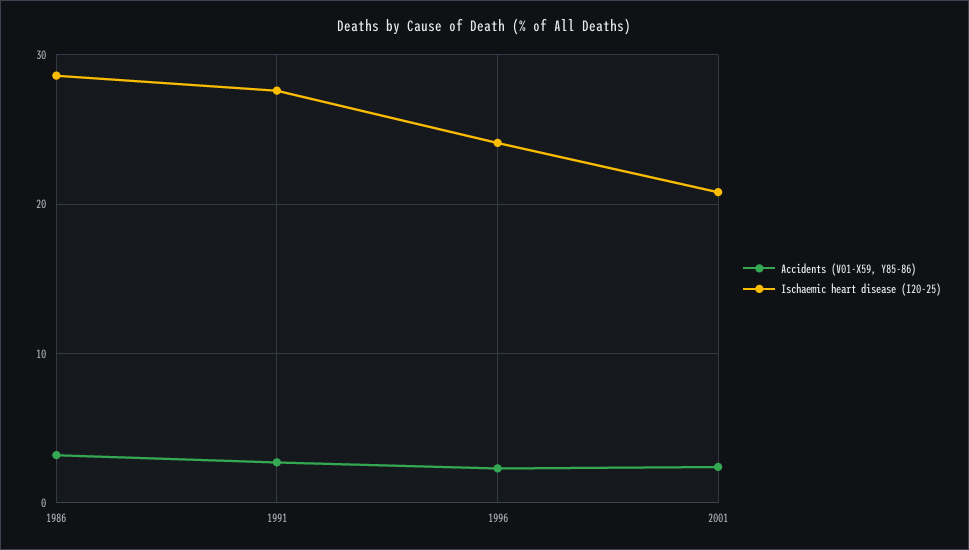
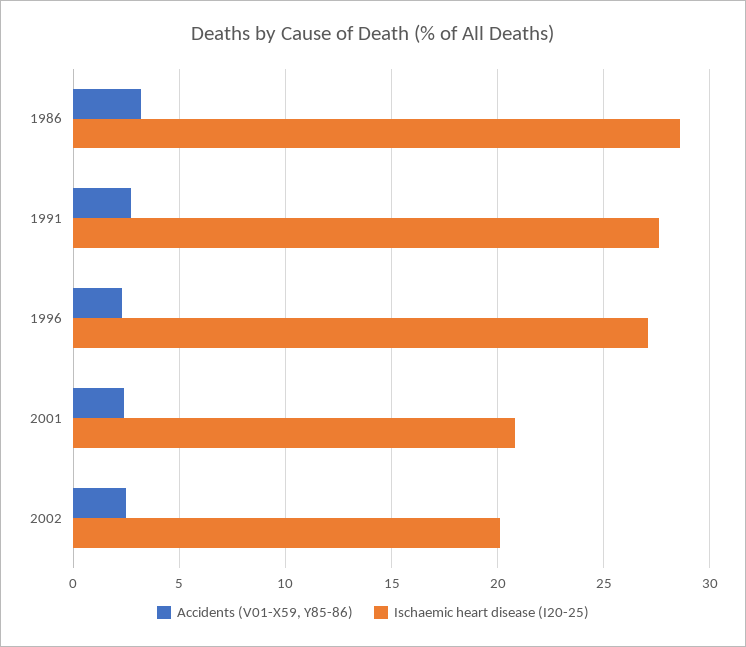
Ischaemic heart disease (I20-25), 1996: 24 -> 27
Accidents (V01-X59, Y85-86), 2002: none -> 2.5
Ischaemic heart disease (I20-25), 2002: none -> 20

